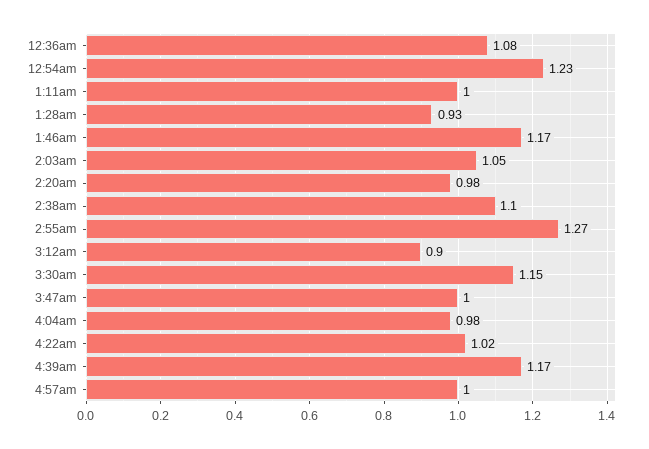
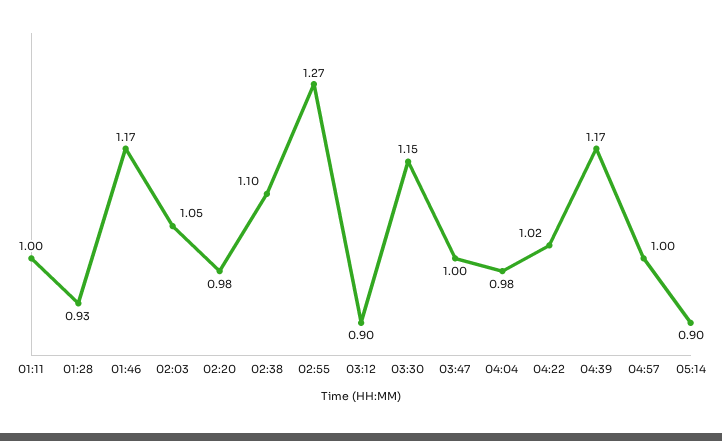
12:36am: 1.08 -> none
12:54am: 1.23 -> none
05:14: none -> 0.9

